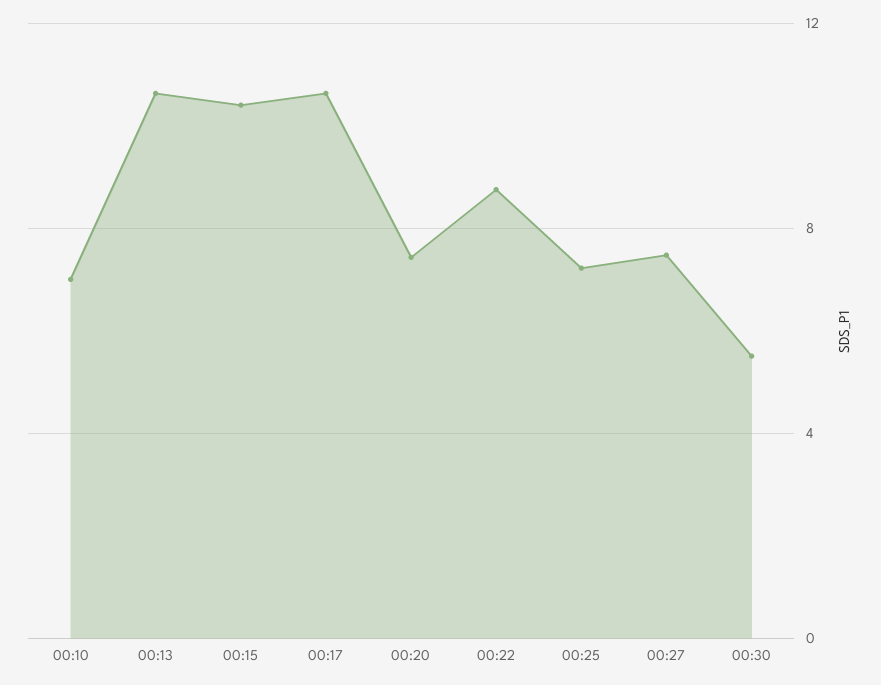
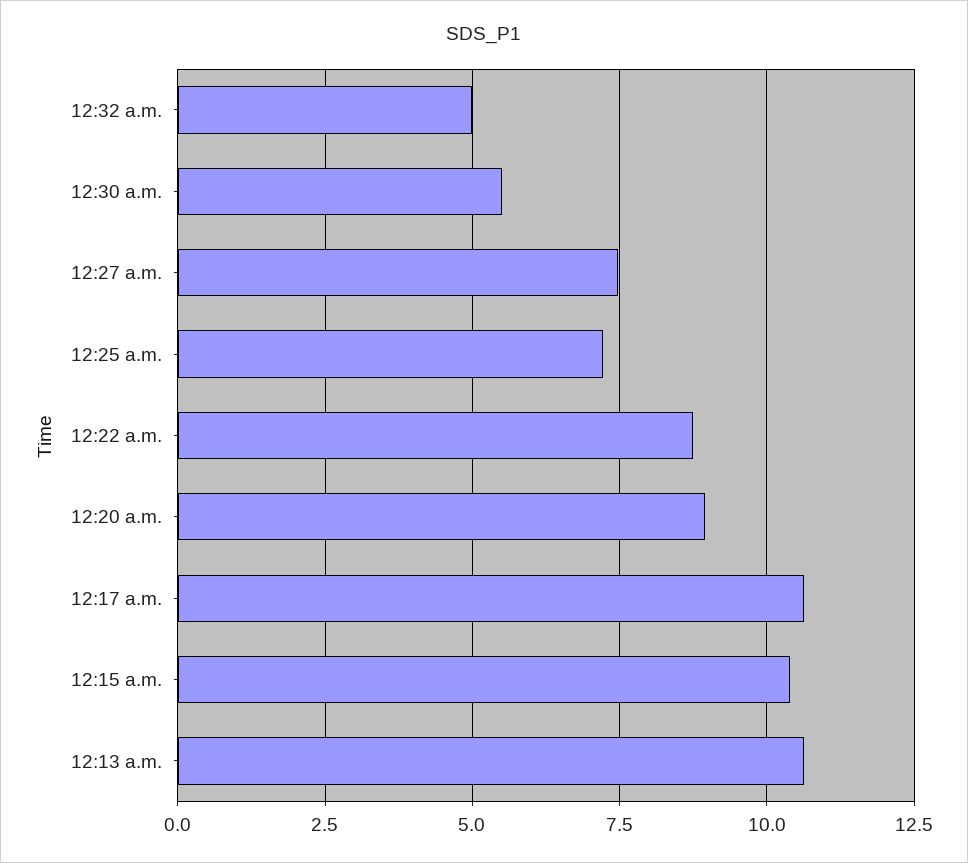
00:10: 7 -> none
00:20: 7.5 -> 9
12:32 a.m.: none -> 5

